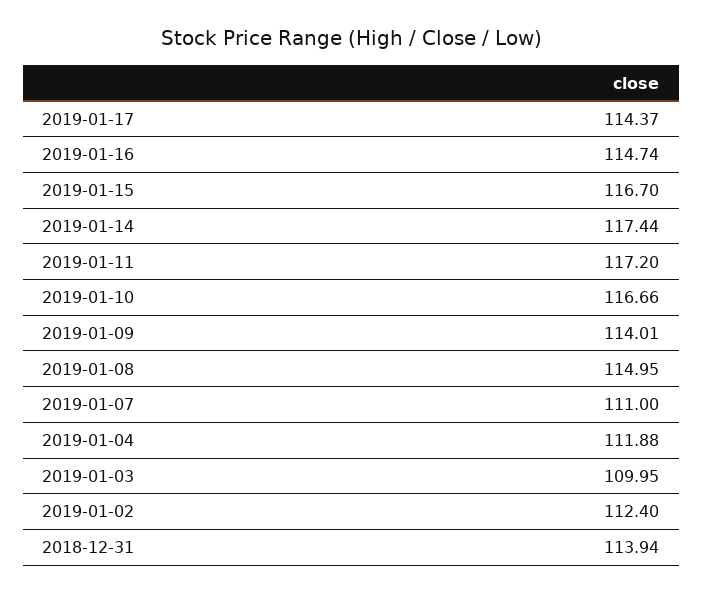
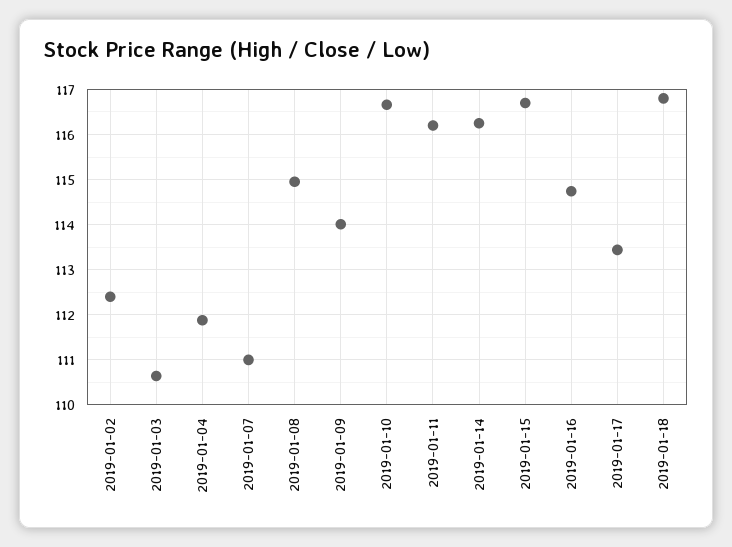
2019-01-17: 114.37 -> 113.4
2019-01-14: 117.44 -> 116.2
2019-01-11: 117.2 -> 116.2
2019-01-03: 109.95 -> 110.6
2018-12-31: 113.94 -> none
2019-01-18: none -> 116.8

